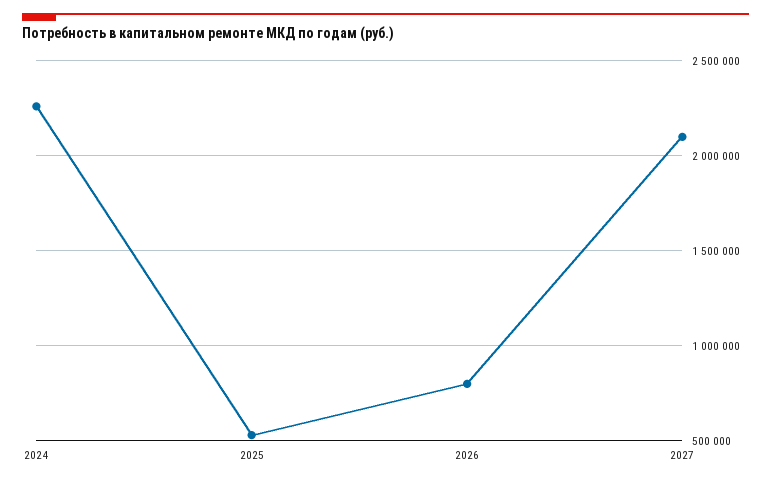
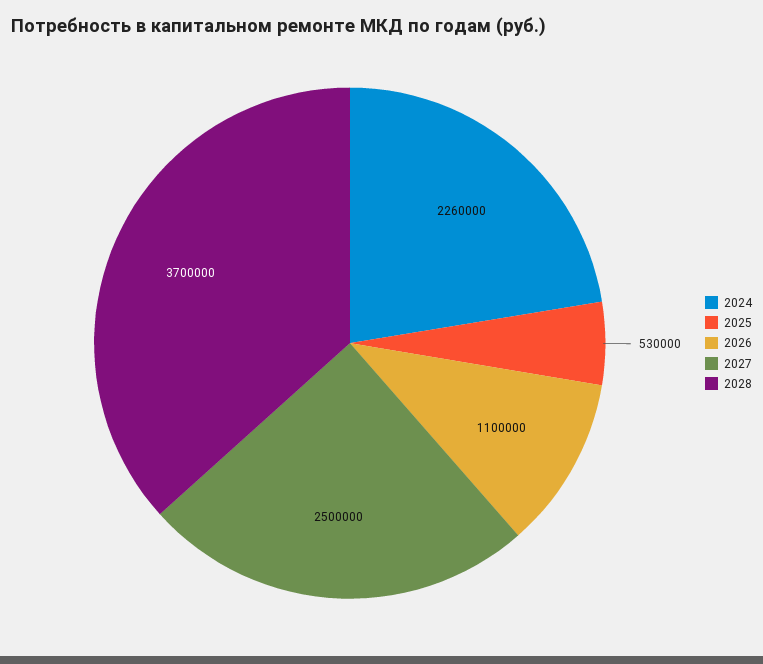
2026: 800000 -> 1100000
2027: 2100000 -> 2500000
2028: none -> 3700000

